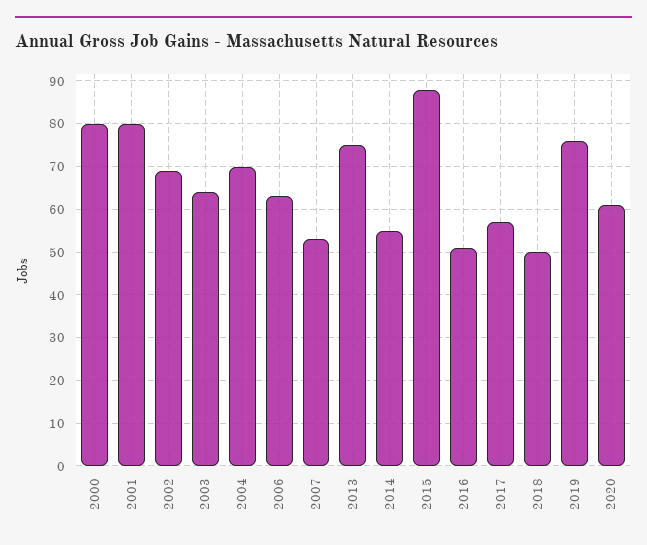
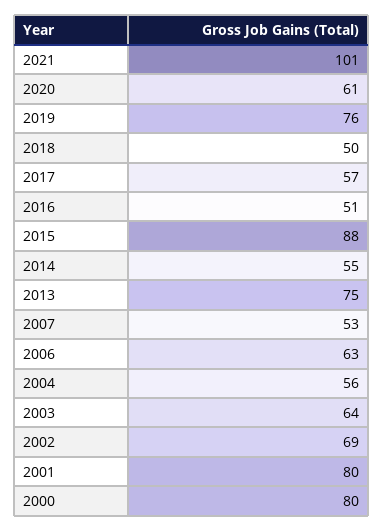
2004: 70 -> 56
2021: none -> 101

